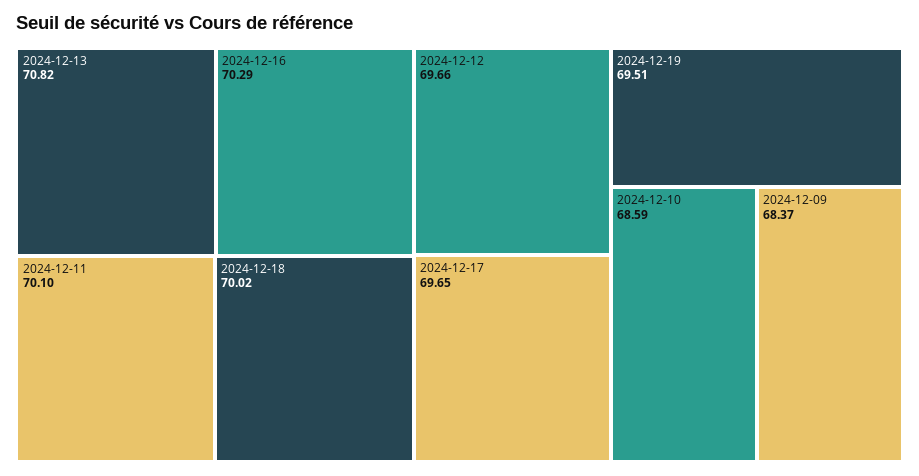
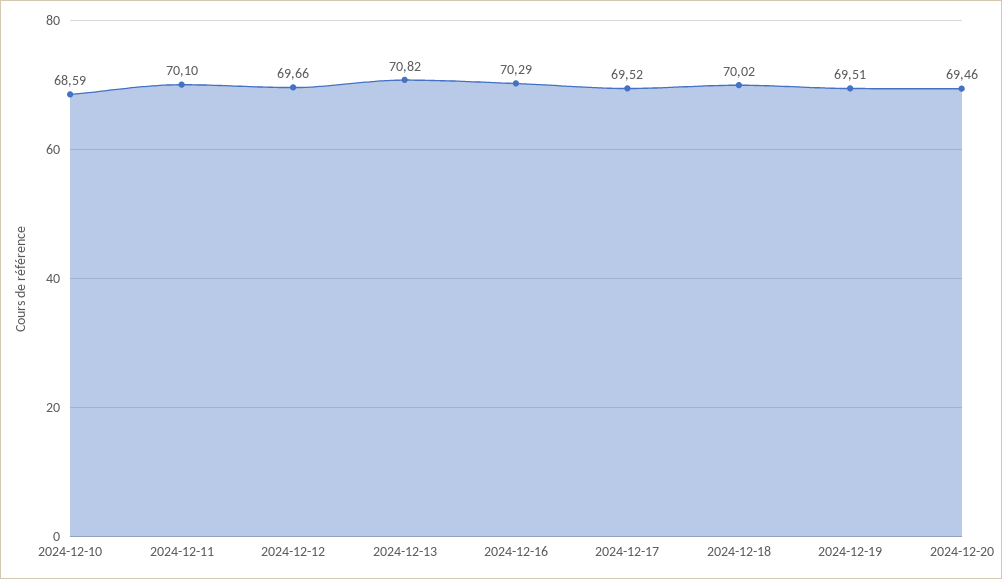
2024-12-17: 69.65 -> 69.52
2024-12-09: 68.37 -> none
2024-12-20: none -> 69.46

